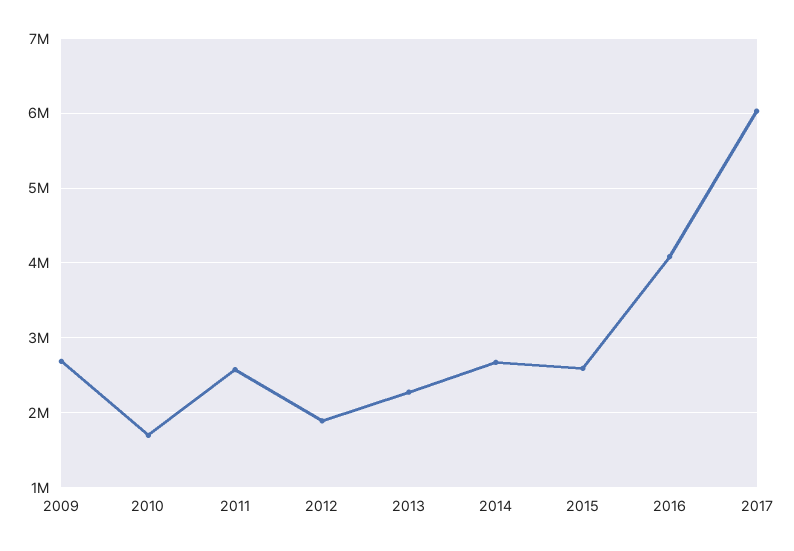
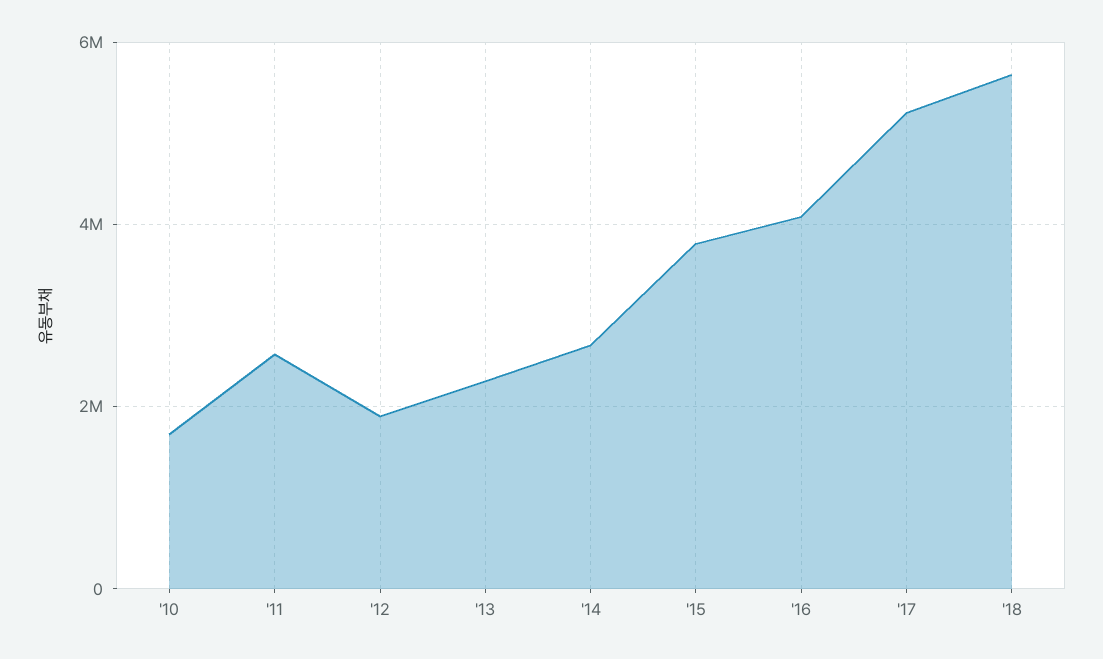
2009: 2700000 -> none
2015: 2600000 -> 3800000
2017: 6000000 -> 5200000
'18: none -> 5600000

